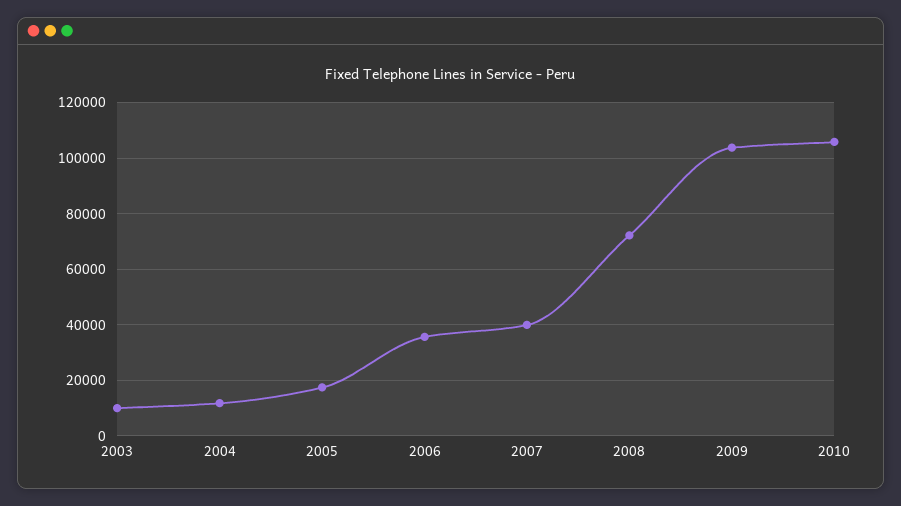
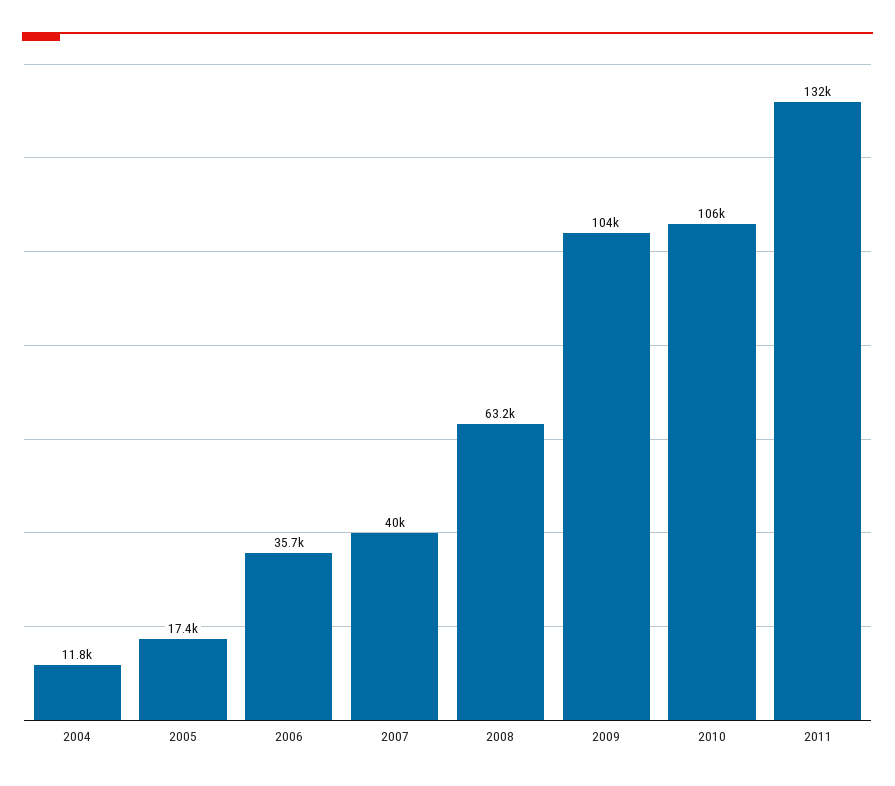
2003: 10000 -> none
2008: 72500 -> 63200
2011: none -> 132000

